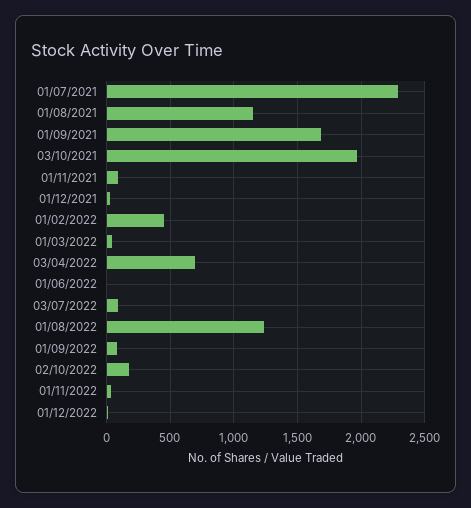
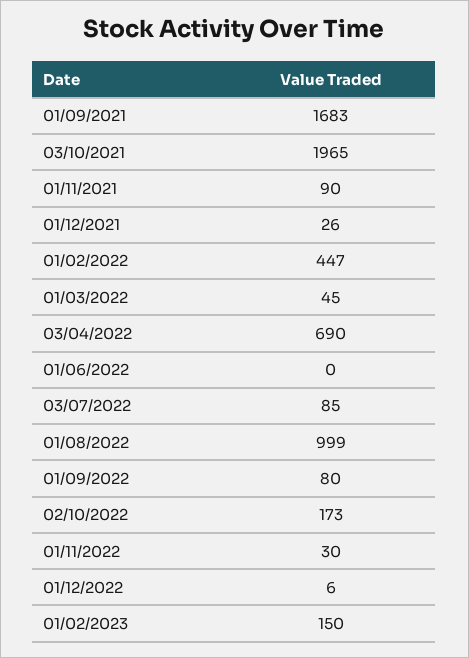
01/07/2021: 2300 -> none
01/08/2021: 1150 -> none
01/08/2022: 1250 -> 999
01/02/2023: none -> 150

